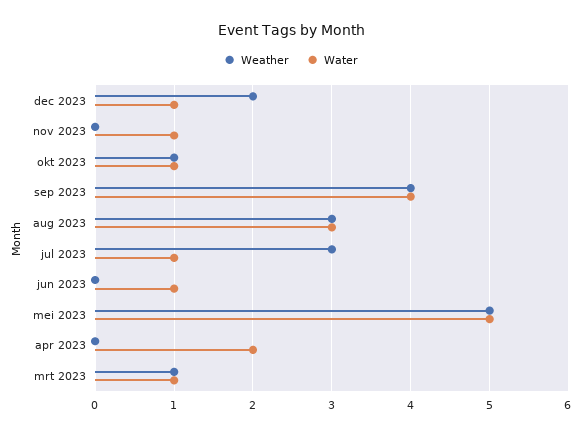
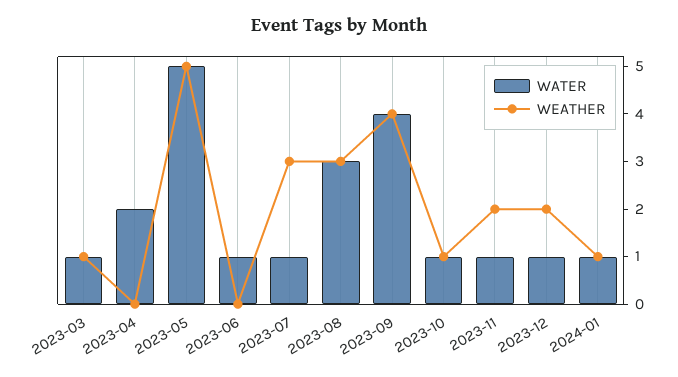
Weather, nov 2023: 0 -> 2
Water, 2024-01: none -> 1
Weather, 2024-01: none -> 1

